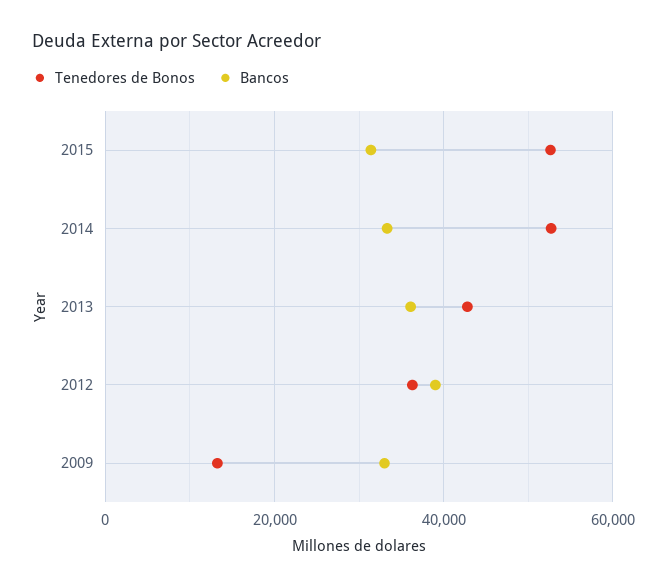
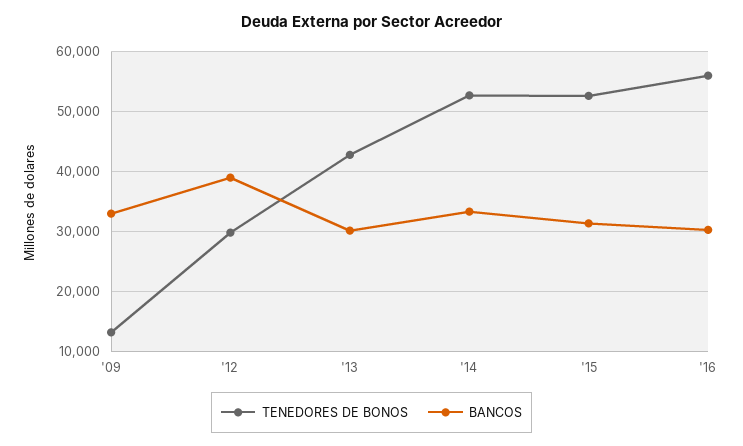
Bancos, 2013: 36000 -> 30000
Tenedores de Bonos, 2012: 36000 -> 30000
Tenedores de Bonos, '16: none -> 56000
Bancos, '16: none -> 30000

